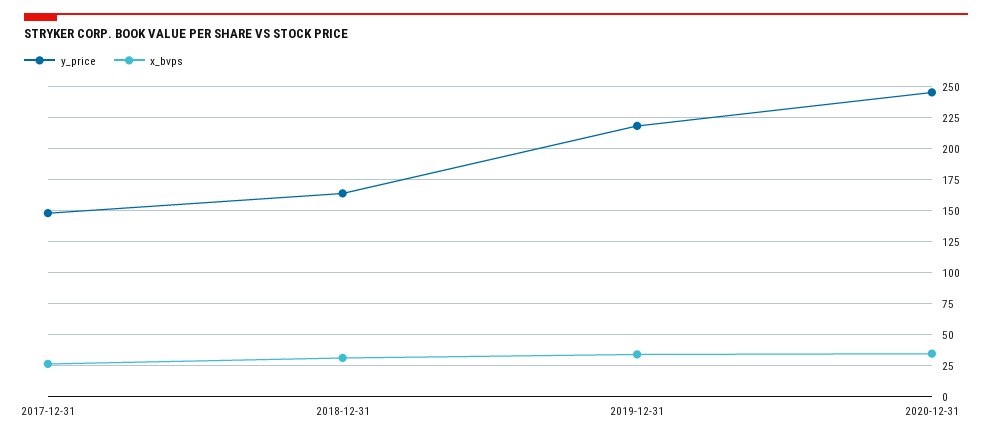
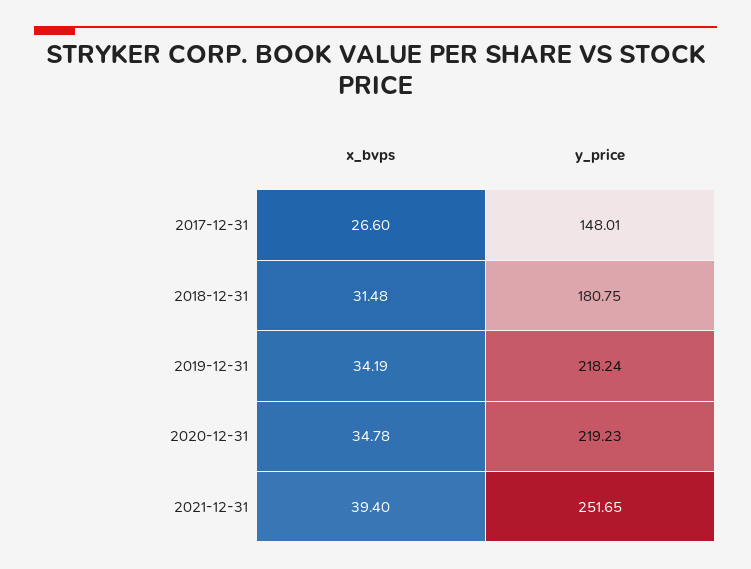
y_price, 2018-12-31: 165 -> 180.75
y_price, 2020-12-31: 245 -> 219.23
x_bvps, 2021-12-31: none -> 39.4
y_price, 2021-12-31: none -> 251.65

